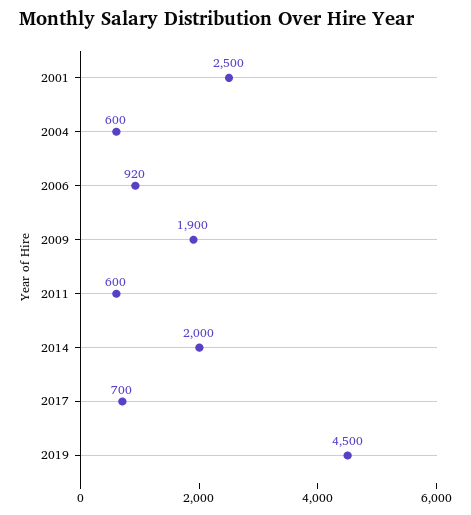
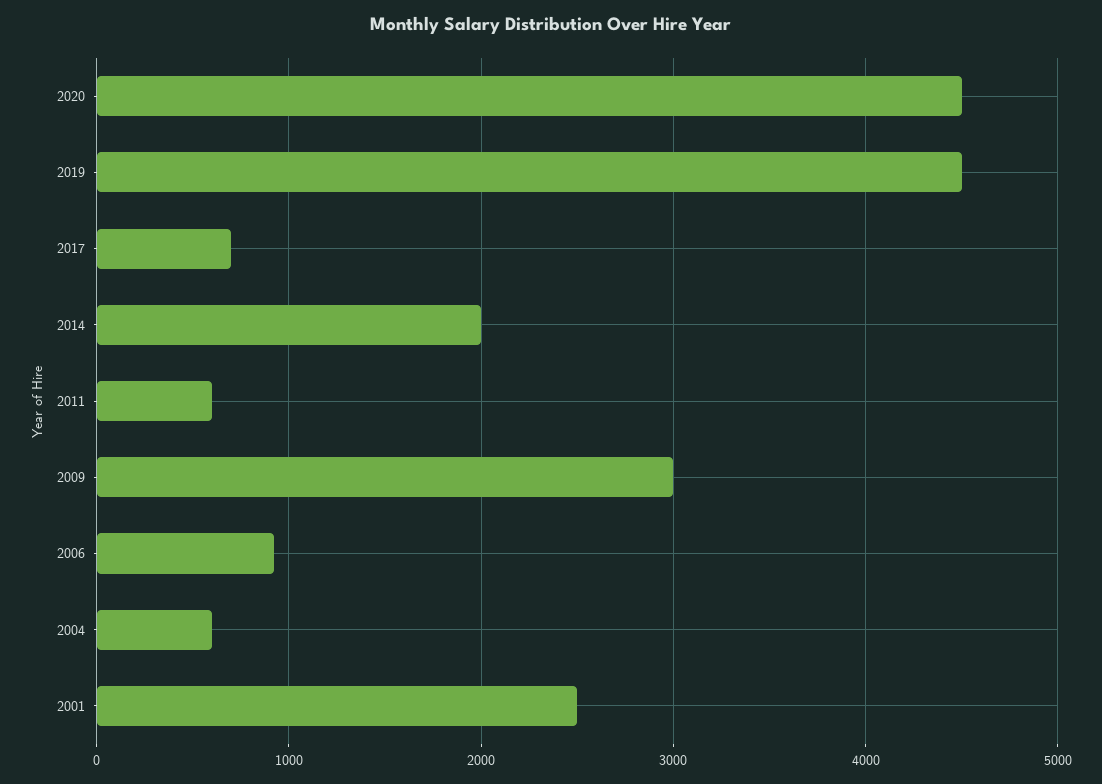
2009: 1900 -> 3000
2020: none -> 4500

